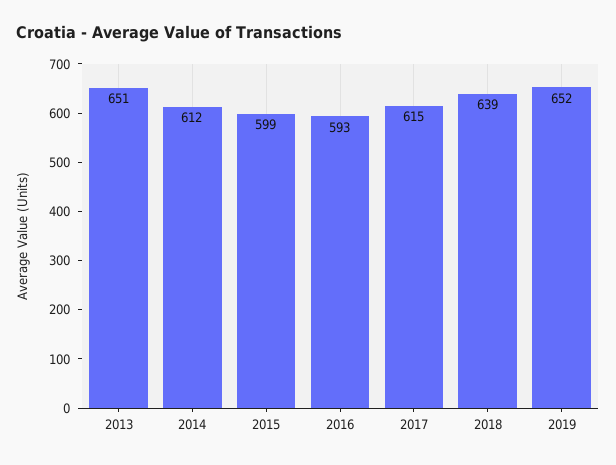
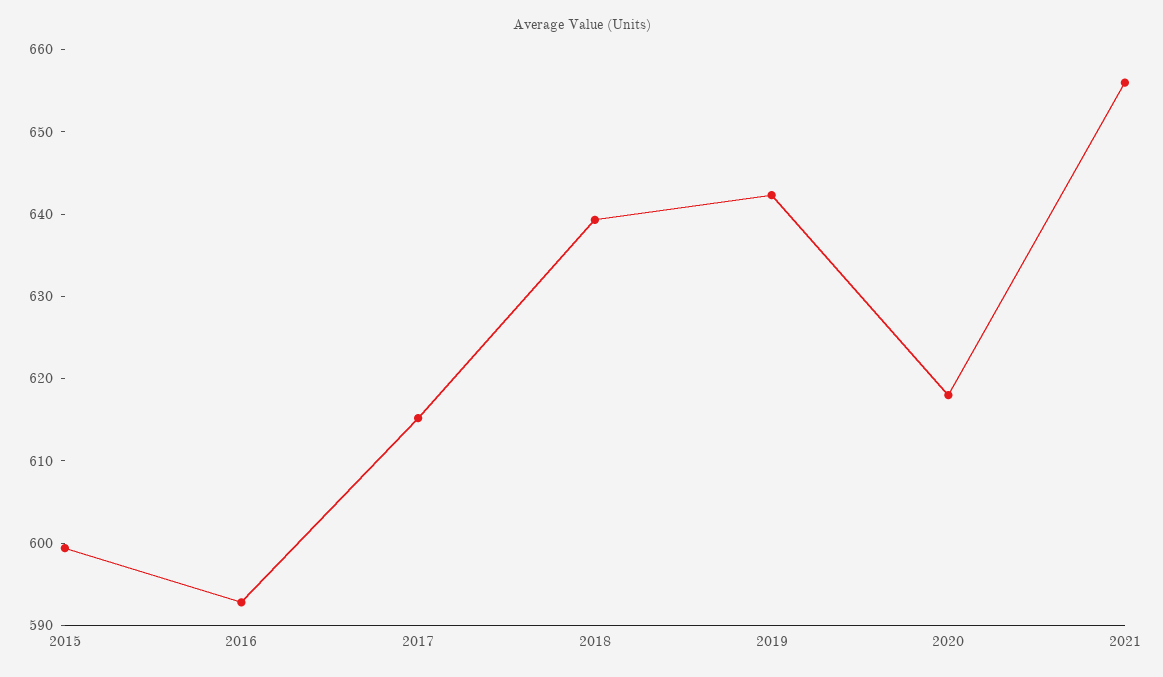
2013: 651 -> none
2014: 612 -> none
2019: 652 -> 642
2020: none -> 618
2021: none -> 656

